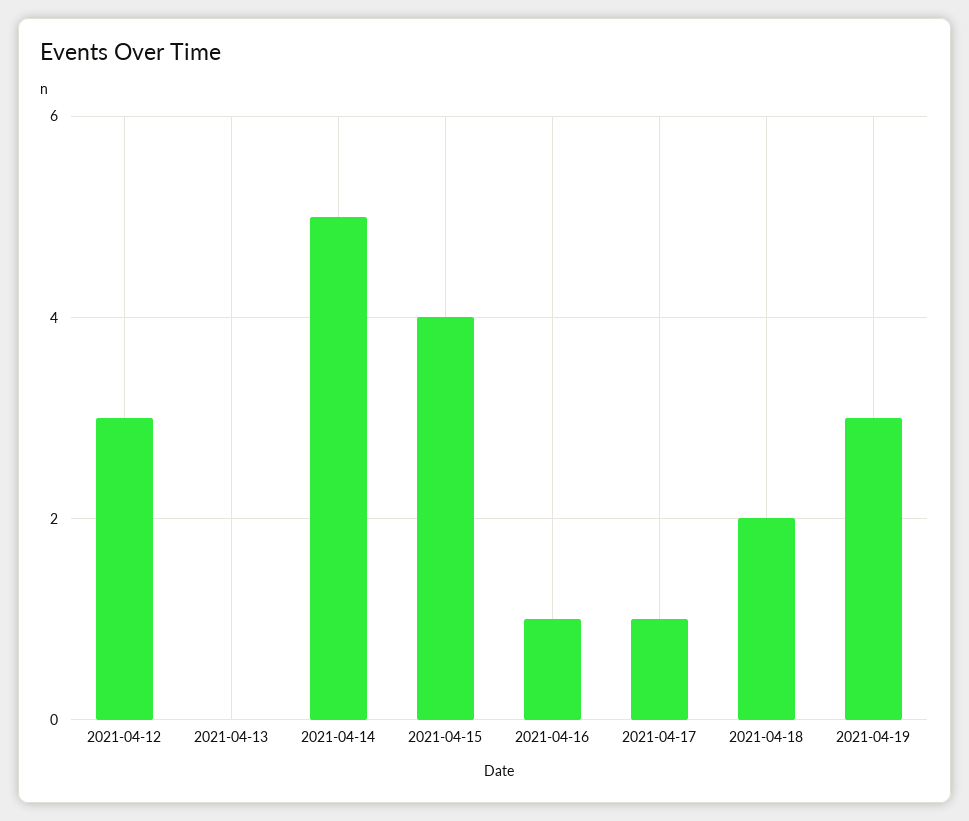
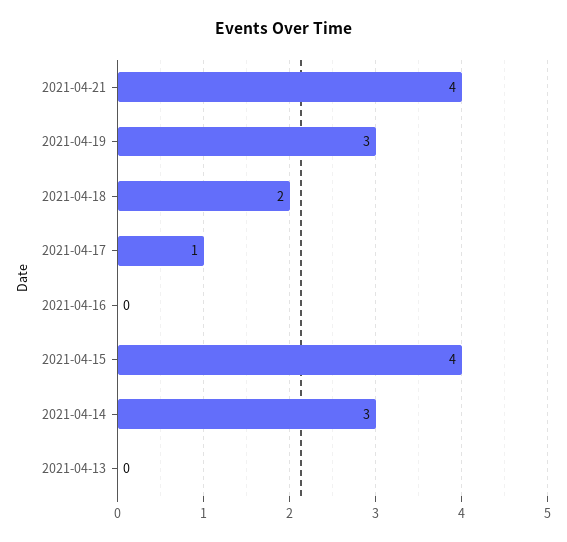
2021-04-12: 3 -> none
2021-04-14: 5 -> 3
2021-04-16: 1 -> 0
2021-04-21: none -> 4

